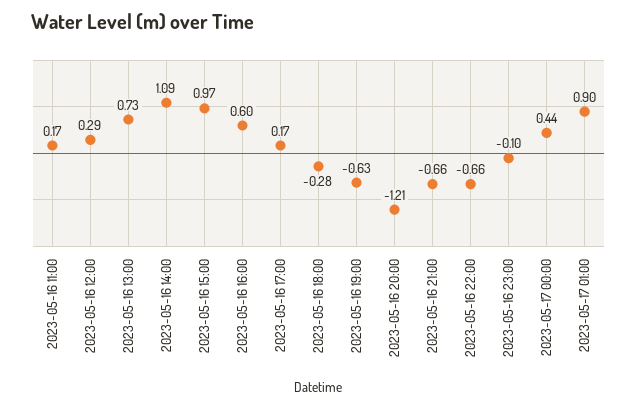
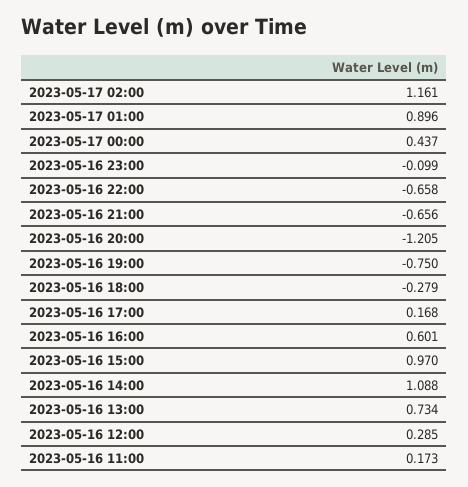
2023-05-16 19:00: -0.63 -> -0.75
2023-05-17 02:00: none -> 1.161

